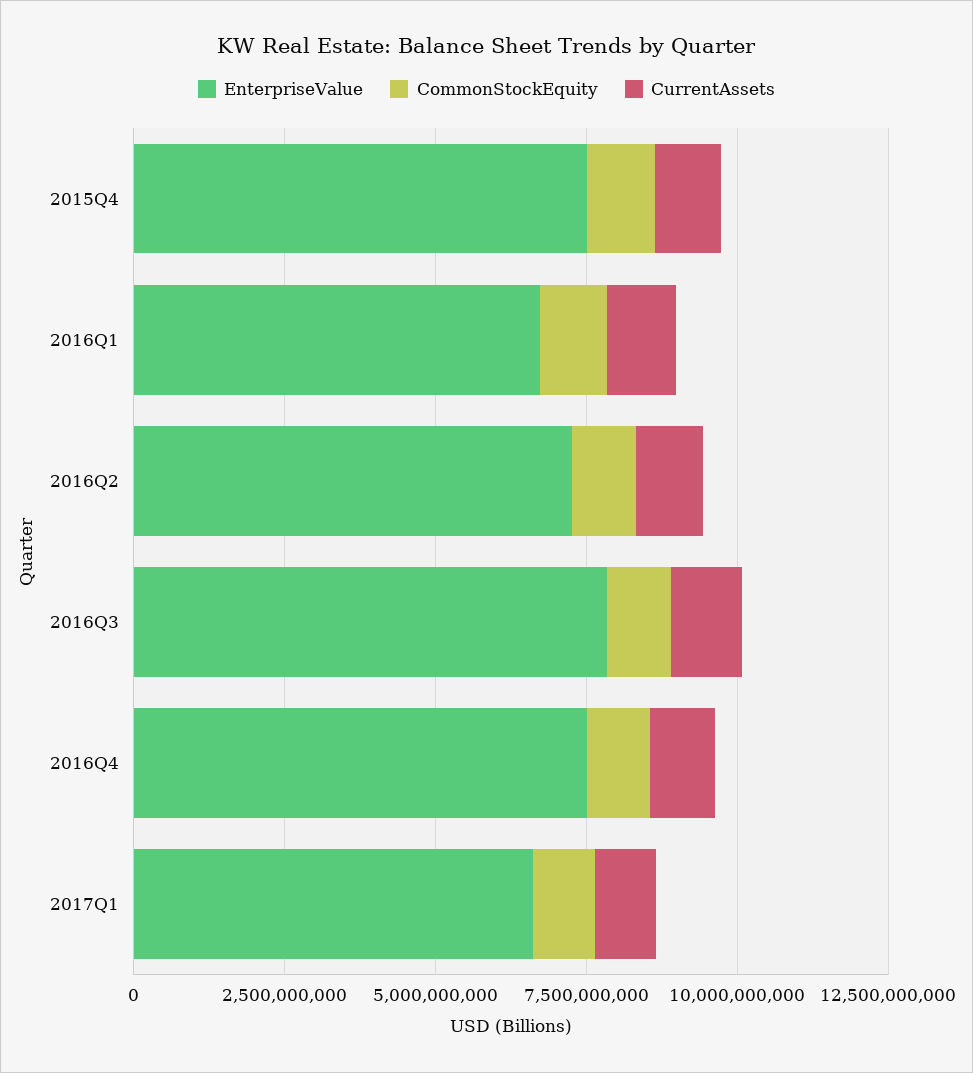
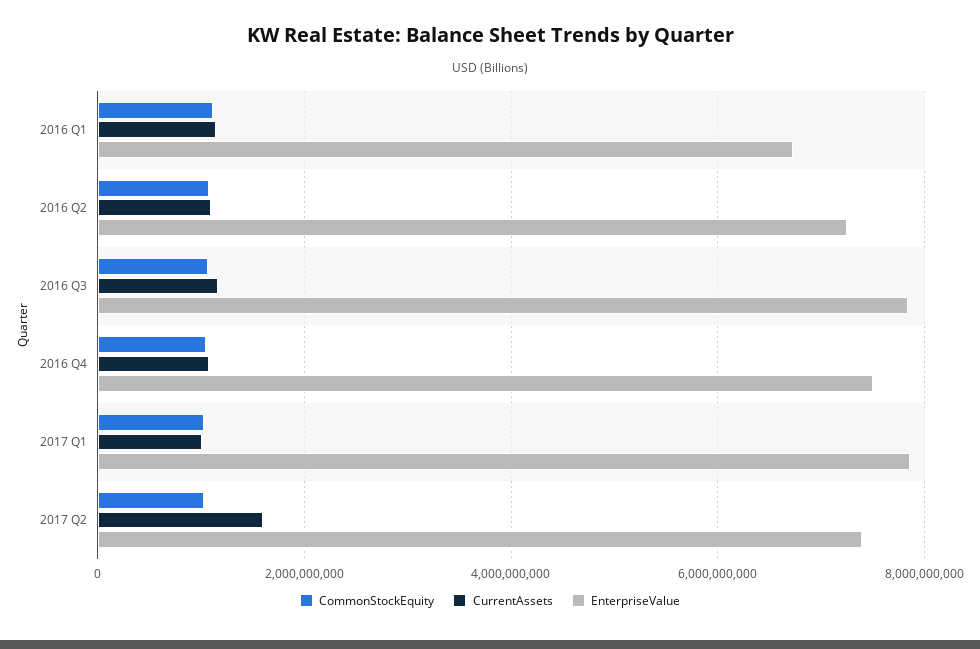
EnterpriseValue, 2015Q4: 7500000000 -> none
CommonStockEquity, 2015Q4: 1000000000 -> none
CurrentAssets, 2015Q4: 1000000000 -> none
EnterpriseValue, 2017Q1: 6500000000 -> 7800000000
CommonStockEquity, 2017 Q2: none -> 1000000000
CurrentAssets, 2017 Q2: none -> 1600000000
EnterpriseValue, 2017 Q2: none -> 7400000000

